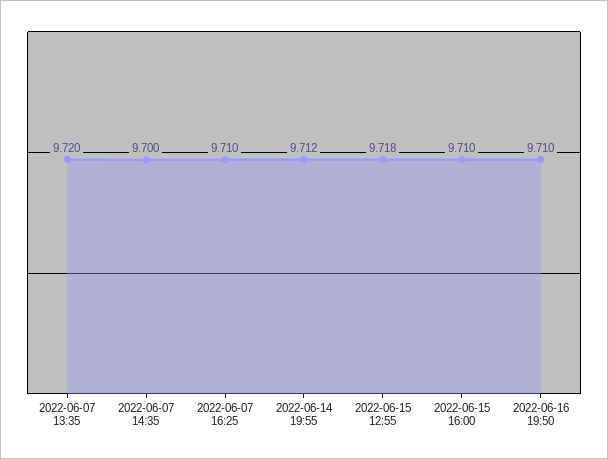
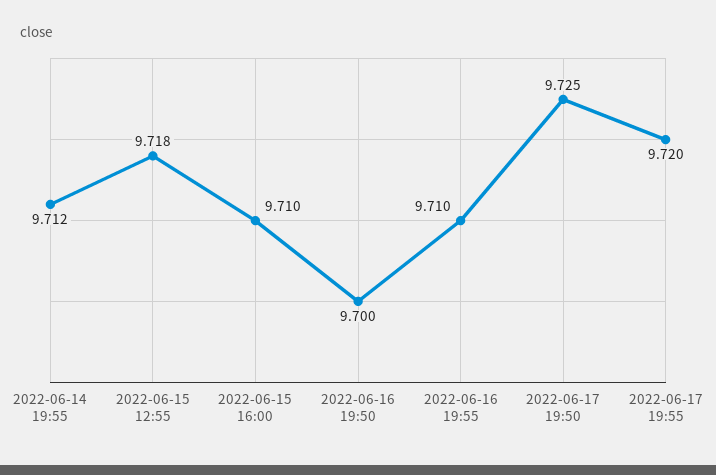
2022-06-07 13:35: 9.72 -> none
2022-06-07 14:35: 9.7 -> none
2022-06-07 16:25: 9.71 -> none
2022-06-16 19:50: 9.71 -> 9.7
2022-06-16 19:55: none -> 9.71
2022-06-17 19:50: none -> 9.725
2022-06-17 19:55: none -> 9.72

